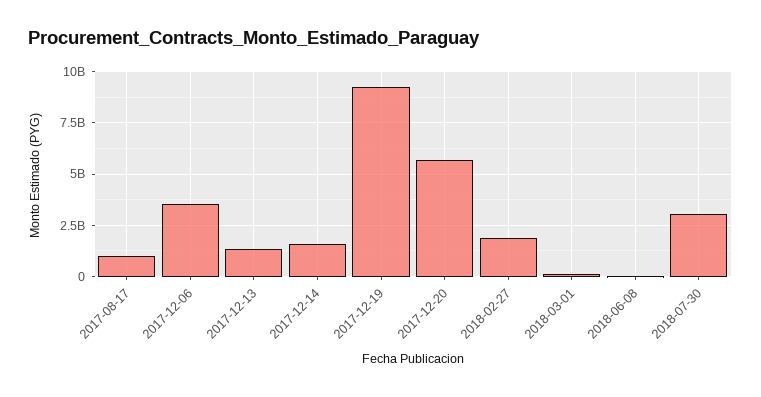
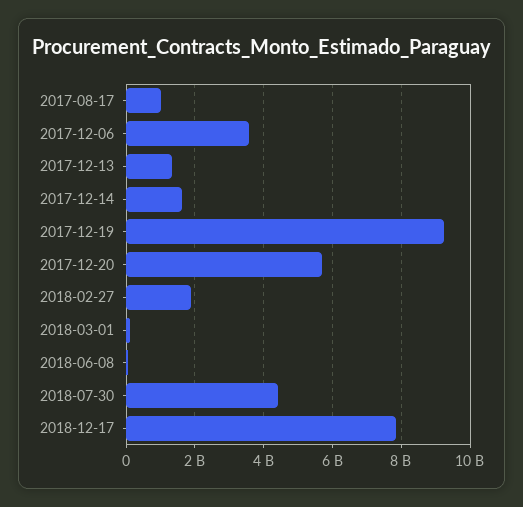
2018-07-30: 3000000000 -> 4400000000
2018-12-17: none -> 7800000000

